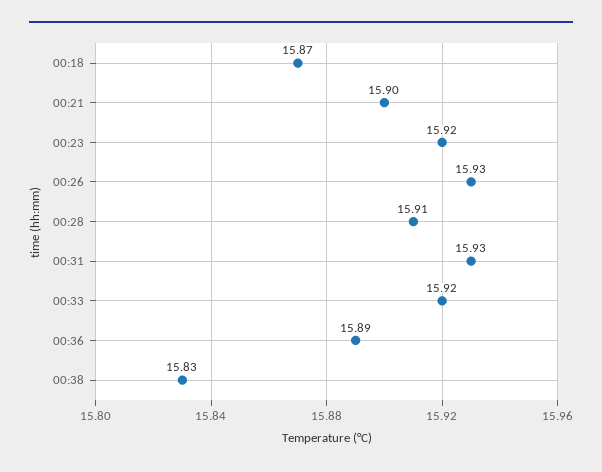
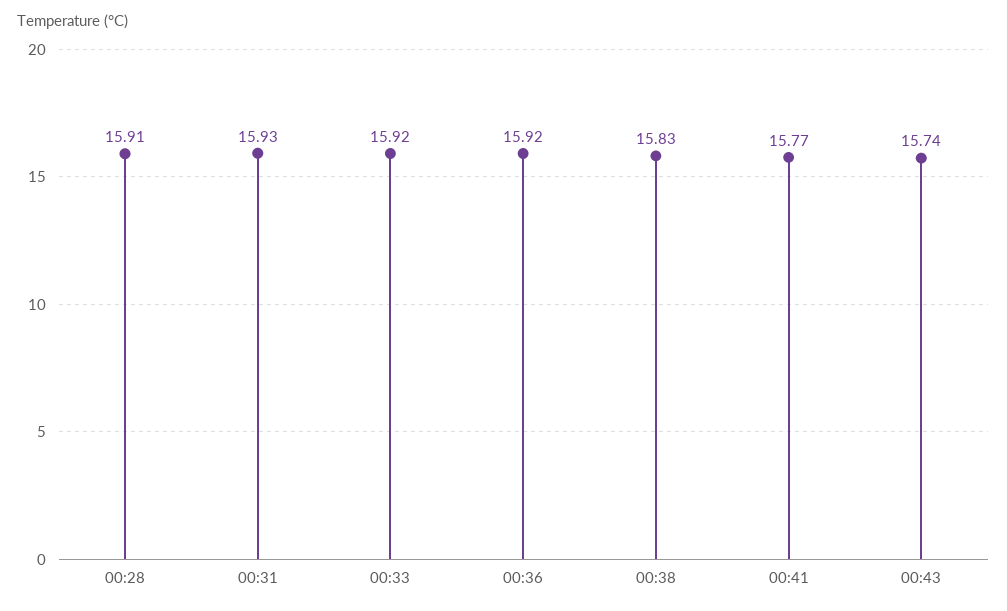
00:18: 15.87 -> none
00:21: 15.9 -> none
00:23: 15.92 -> none
00:26: 15.93 -> none
00:36: 15.89 -> 15.92
00:41: none -> 15.77
00:43: none -> 15.74

